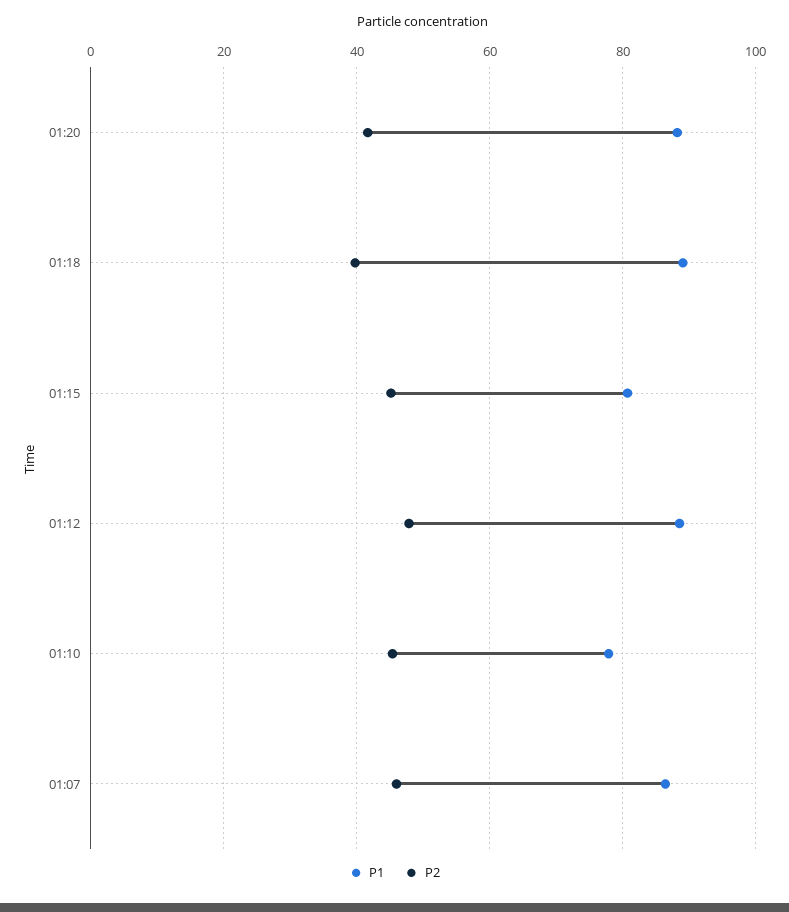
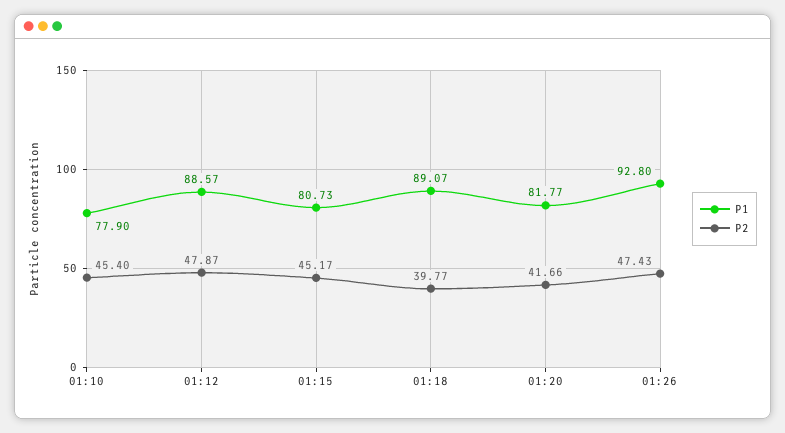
P1, 01:20: 88 -> 81.77
P1, 01:07: 86 -> none
P2, 01:07: 46 -> none
P1, 01:26: none -> 92.8
P2, 01:26: none -> 47.43

